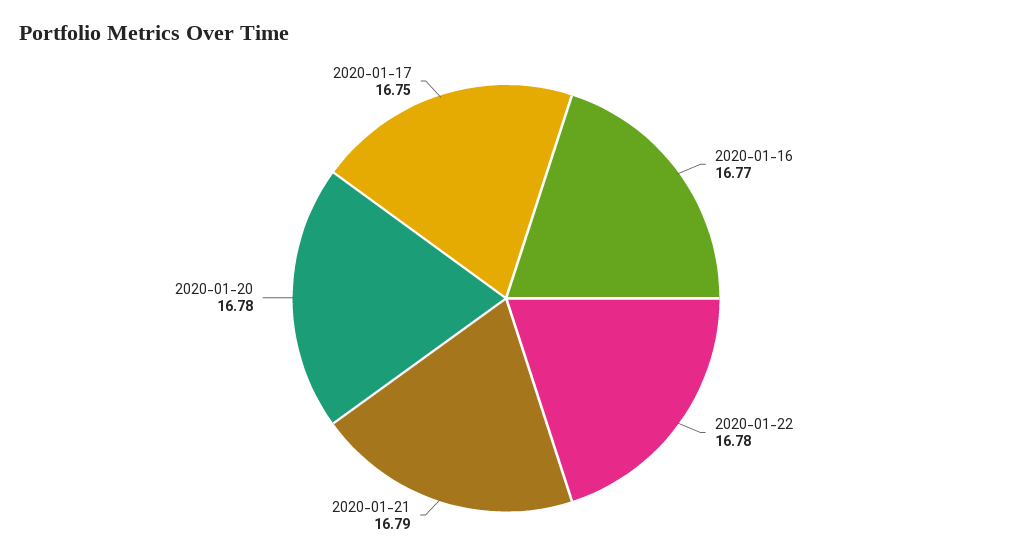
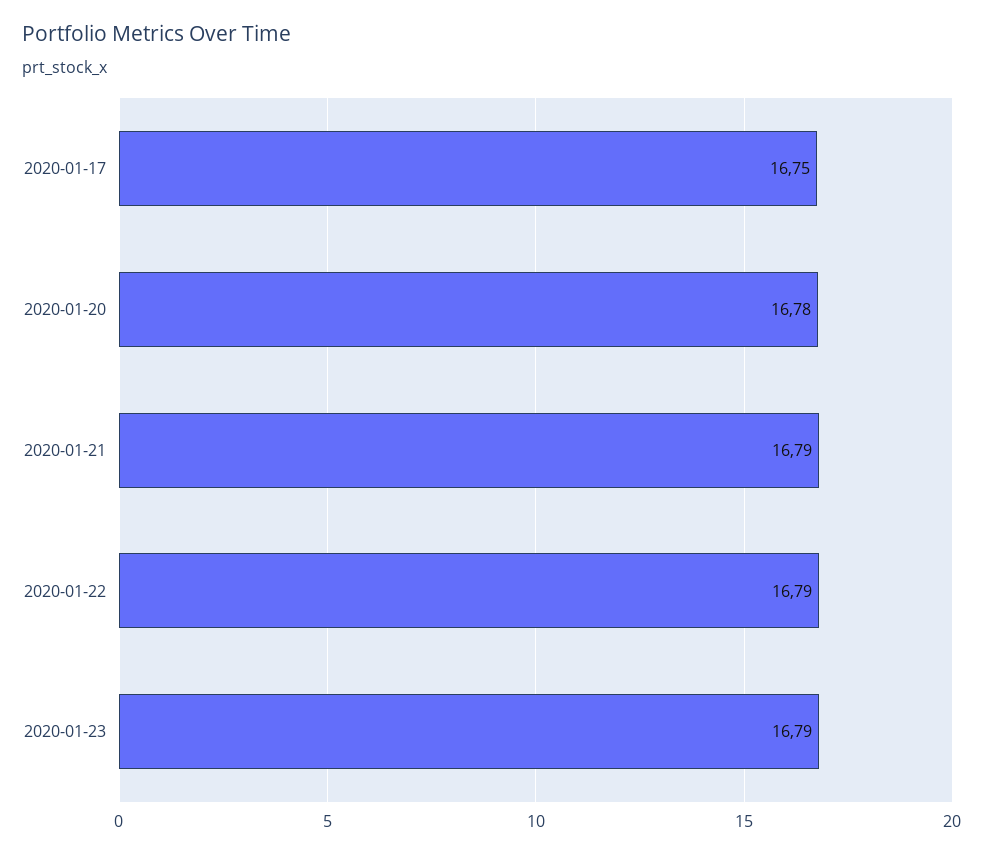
2020-01-16: 16.77 -> none
2020-01-22: 16.78 -> 16.79
2020-01-23: none -> 16.79

